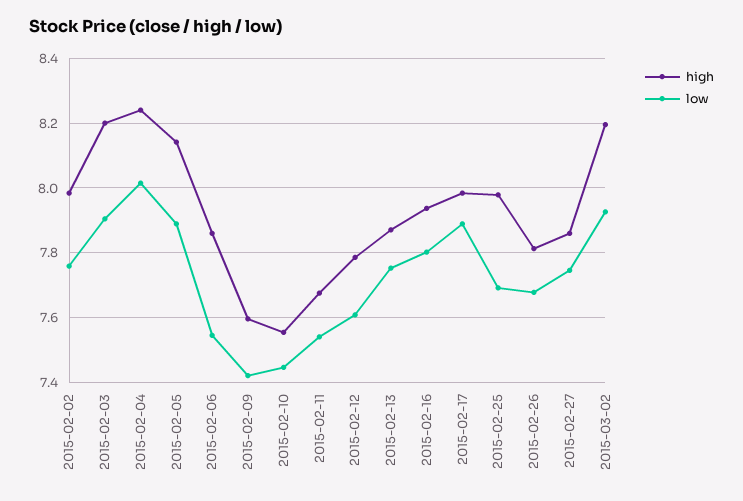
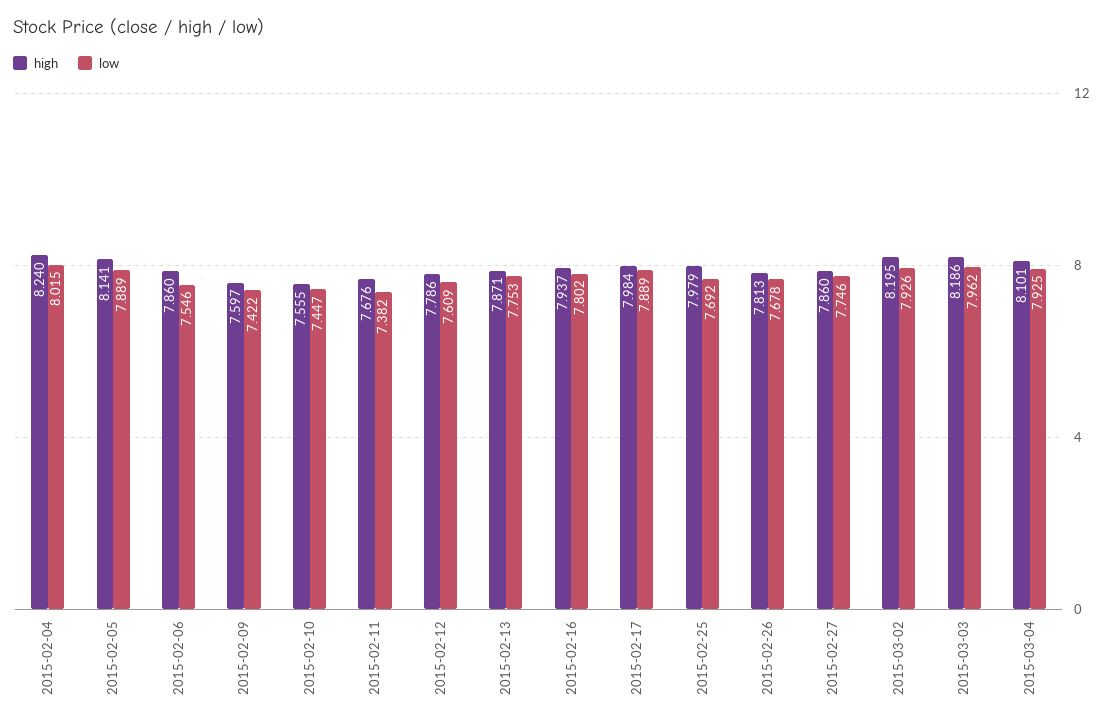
high, 2015-02-02: 7.98 -> none
low, 2015-02-02: 7.76 -> none
high, 2015-02-03: 8.2 -> none
low, 2015-02-03: 7.9 -> none
low, 2015-02-11: 7.54 -> 7.382
high, 2015-03-03: none -> 8.186
low, 2015-03-03: none -> 7.962
high, 2015-03-04: none -> 8.101
low, 2015-03-04: none -> 7.925

